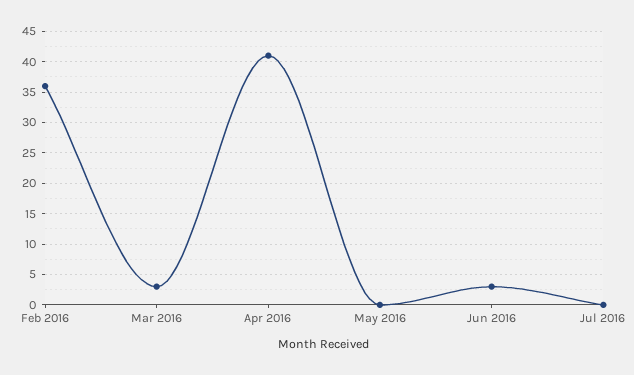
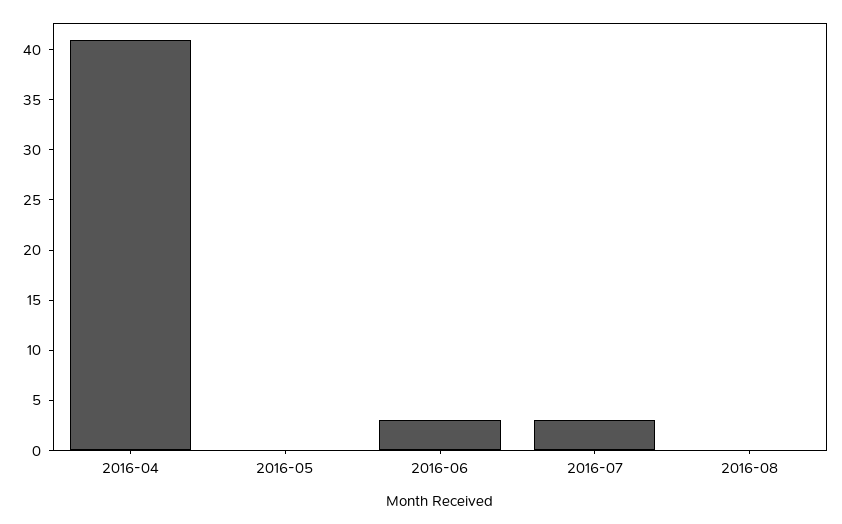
Feb 2016: 36 -> none
Mar 2016: 3 -> none
Jul 2016: 0 -> 3
2016-08: none -> 0

